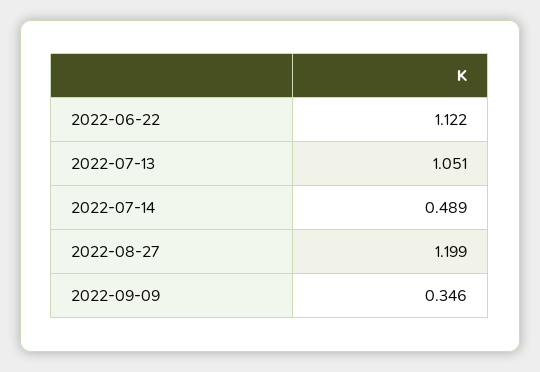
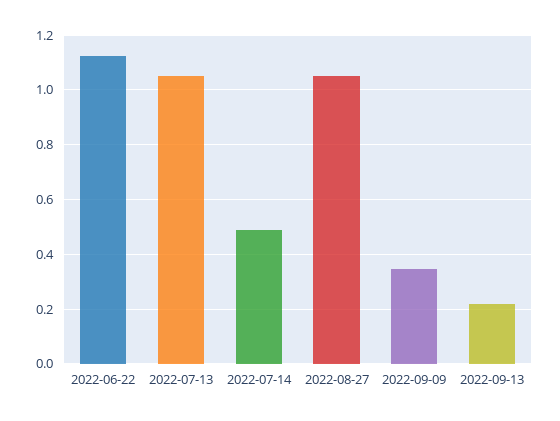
2022-08-27: 1.199 -> 1.05
2022-09-13: none -> 0.225

